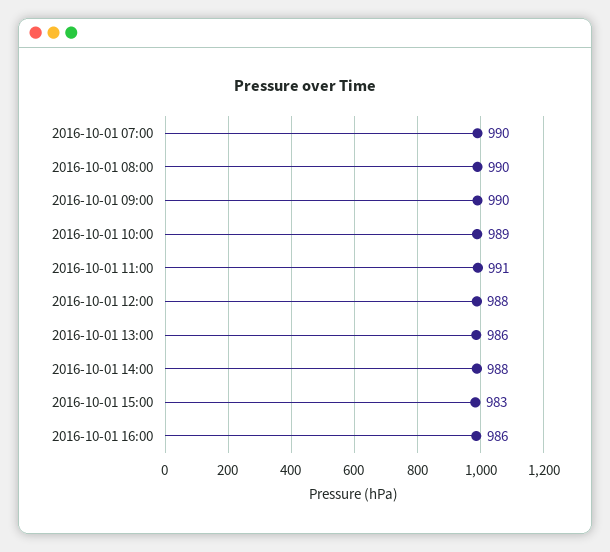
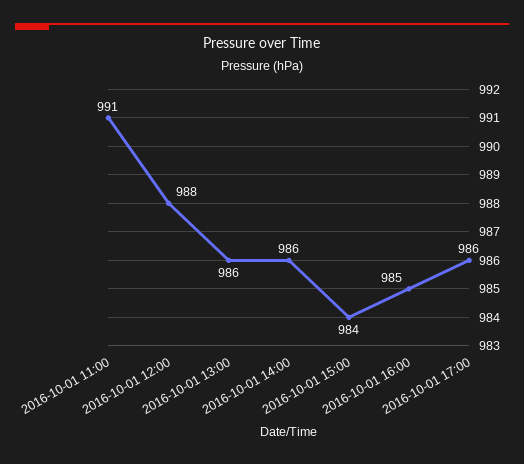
2016-10-01 07:00: 990 -> none
2016-10-01 08:00: 990 -> none
2016-10-01 09:00: 990 -> none
2016-10-01 10:00: 989 -> none
2016-10-01 14:00: 988 -> 986
2016-10-01 15:00: 983 -> 984
2016-10-01 16:00: 986 -> 985
2016-10-01 17:00: none -> 986

